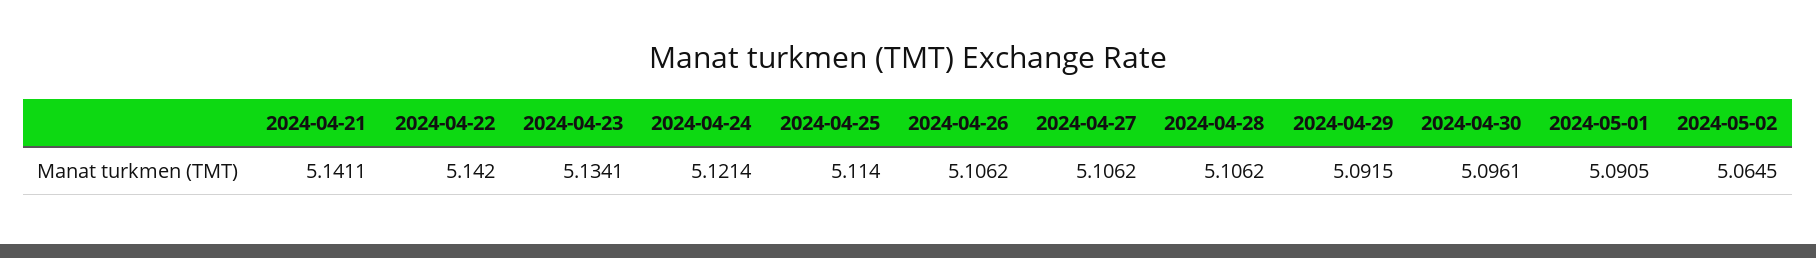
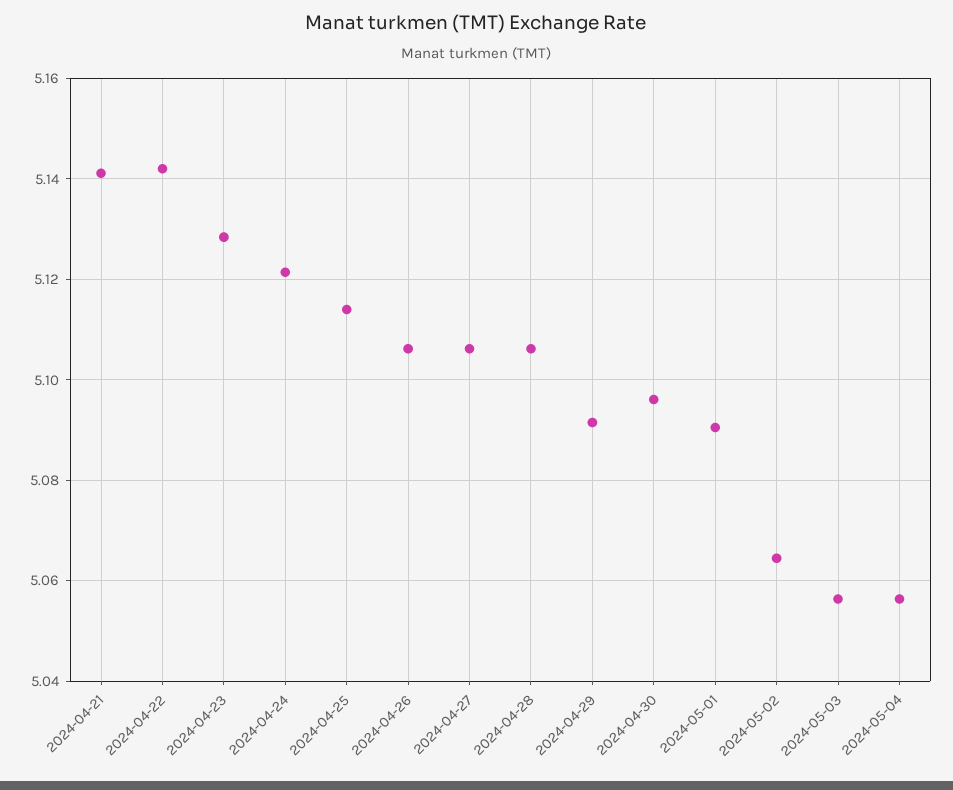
2024-04-23: 5.1341 -> 5.128
2024-05-03: none -> 5.056
2024-05-04: none -> 5.056

